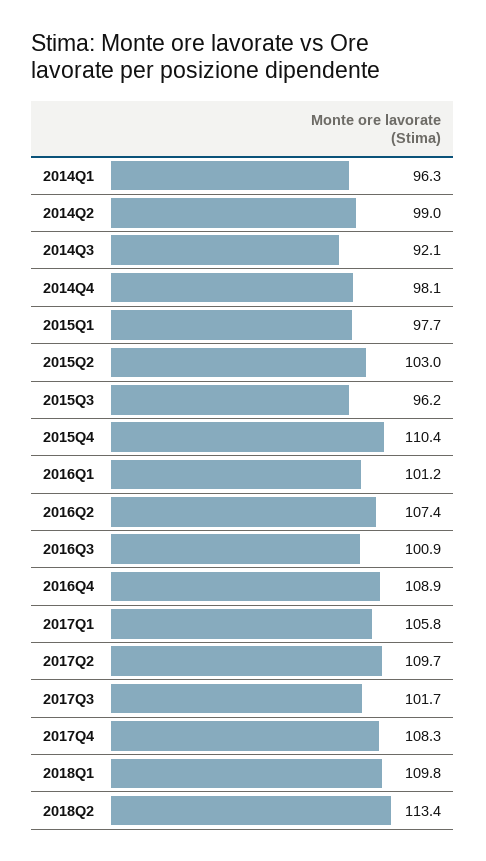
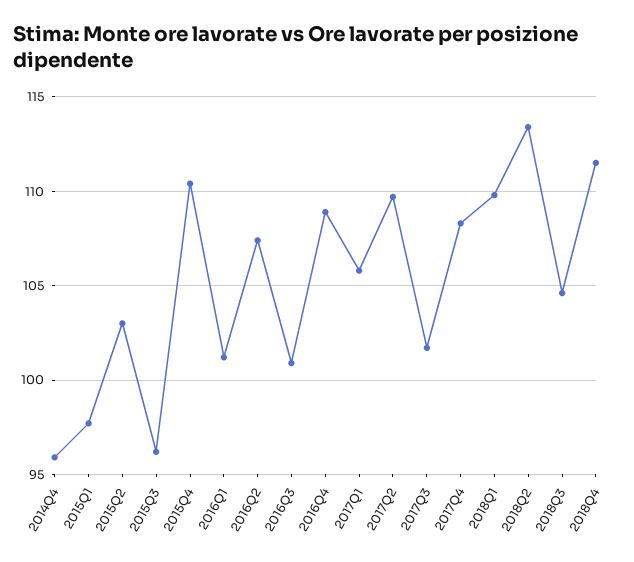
2014Q1: 96.3 -> none
2014Q2: 99 -> none
2014Q3: 92.1 -> none
2014Q4: 98.1 -> 96
2018Q3: none -> 104.5
2018Q4: none -> 111.5

